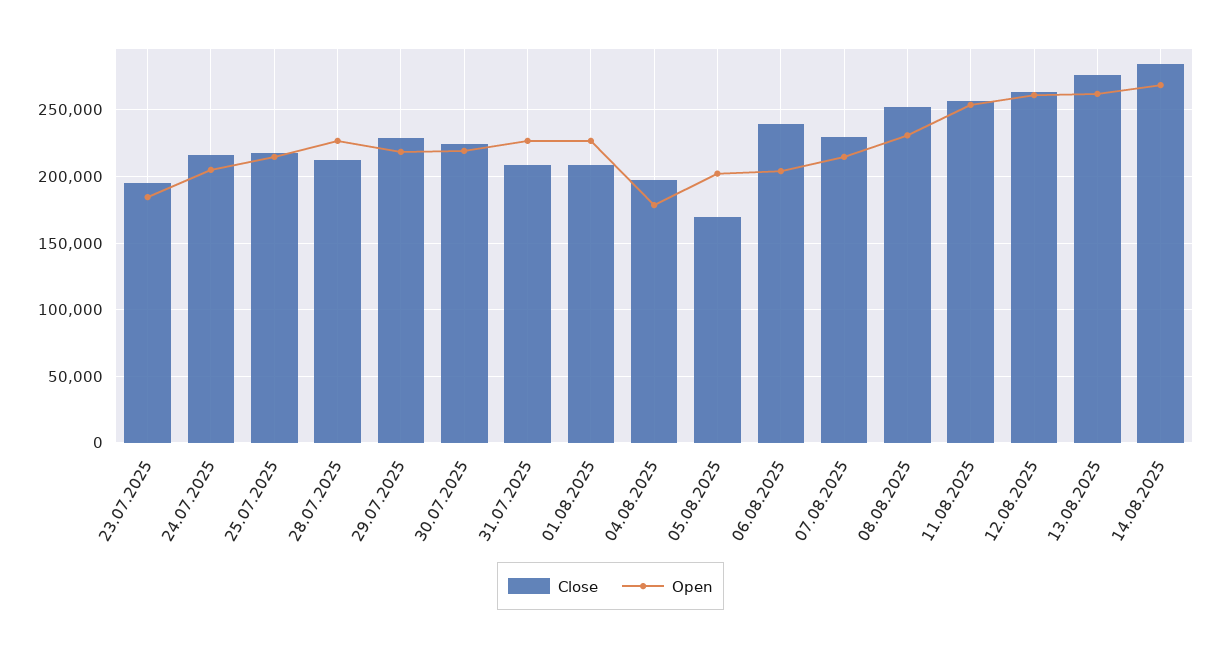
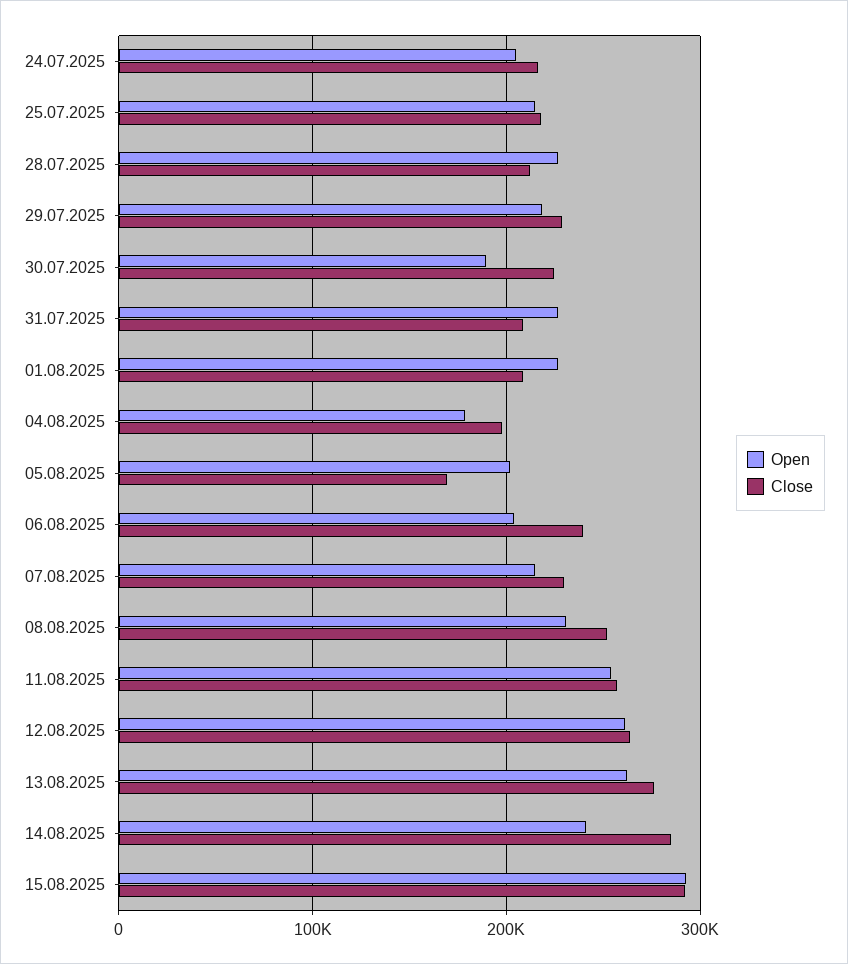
Close, 23.07.2025: 195000 -> none
Open, 23.07.2025: 185000 -> none
Open, 30.07.2025: 220000 -> 190000
Open, 14.08.2025: 270000 -> 240000
Open, 15.08.2025: none -> 290000
Close, 15.08.2025: none -> 290000

